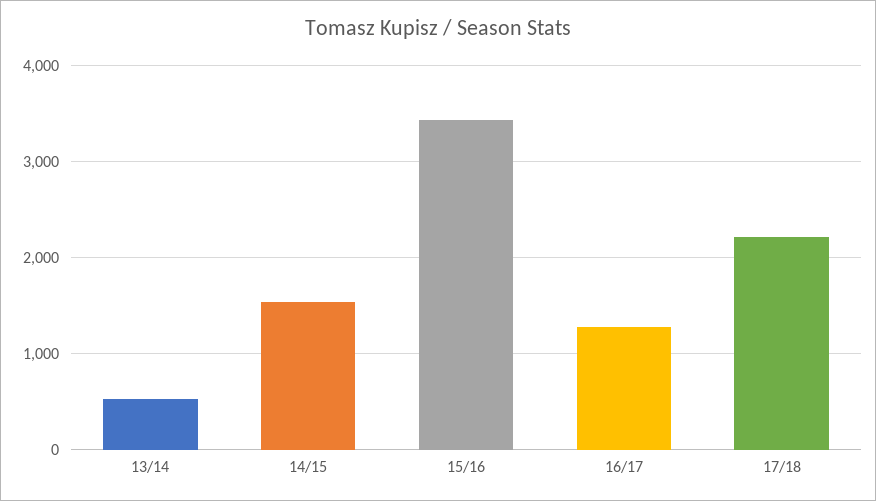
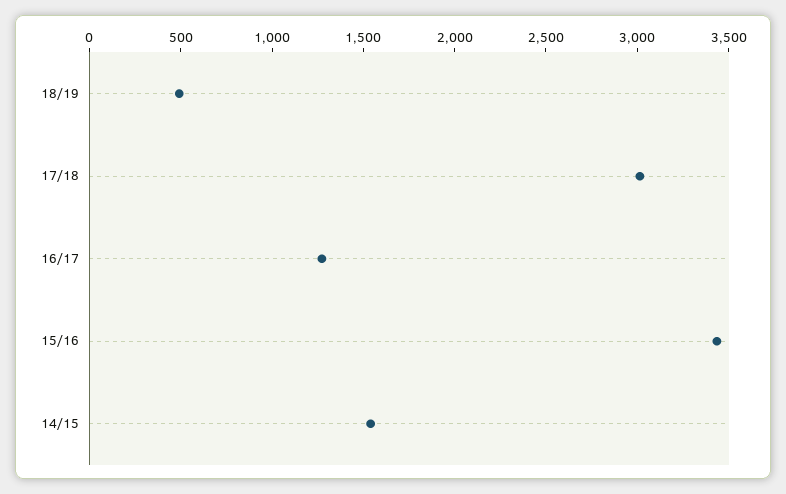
13/14: 500 -> none
17/18: 2200 -> 3000
18/19: none -> 500

